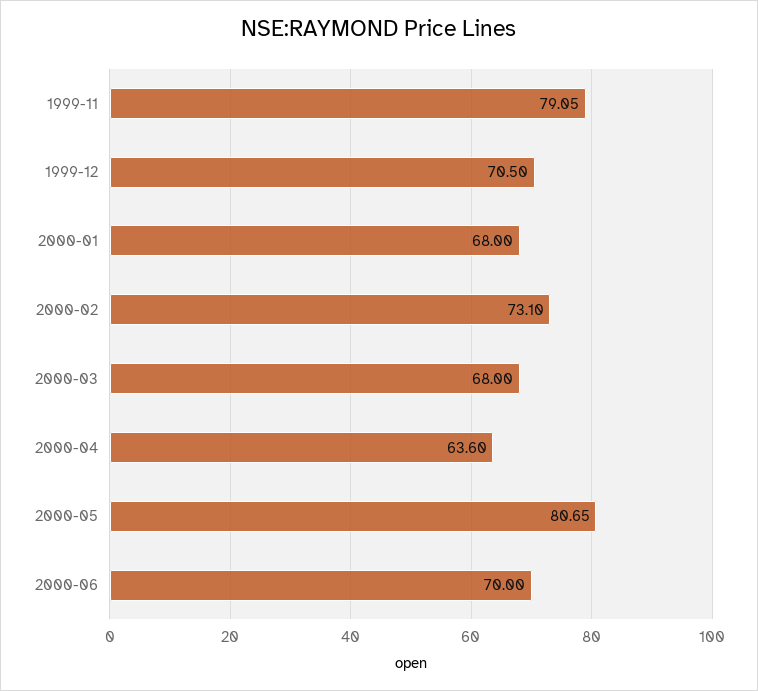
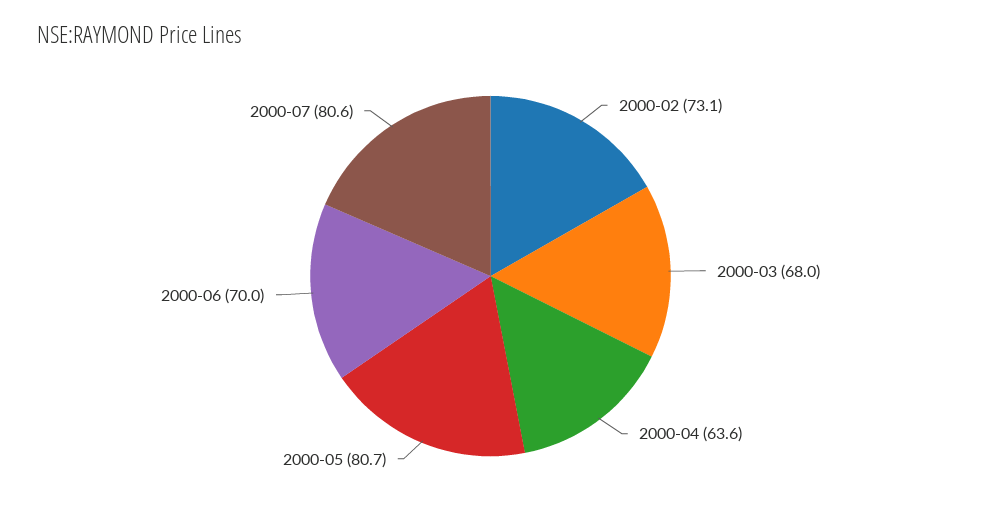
1999-11: 79.05 -> none
1999-12: 70.5 -> none
2000-01: 68 -> none
2000-07: none -> 80.6

